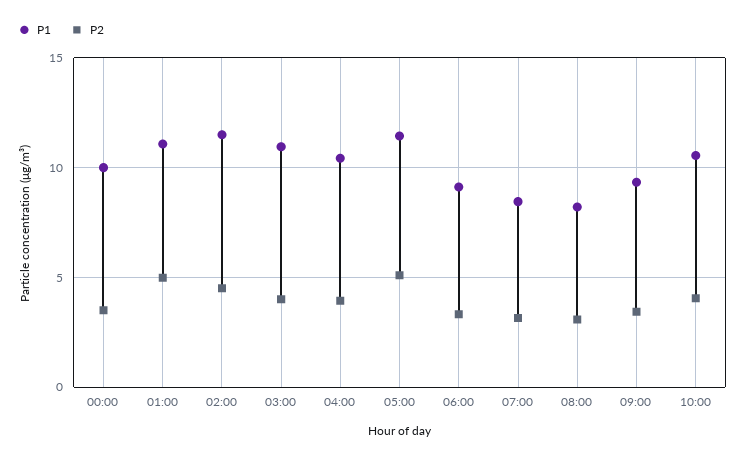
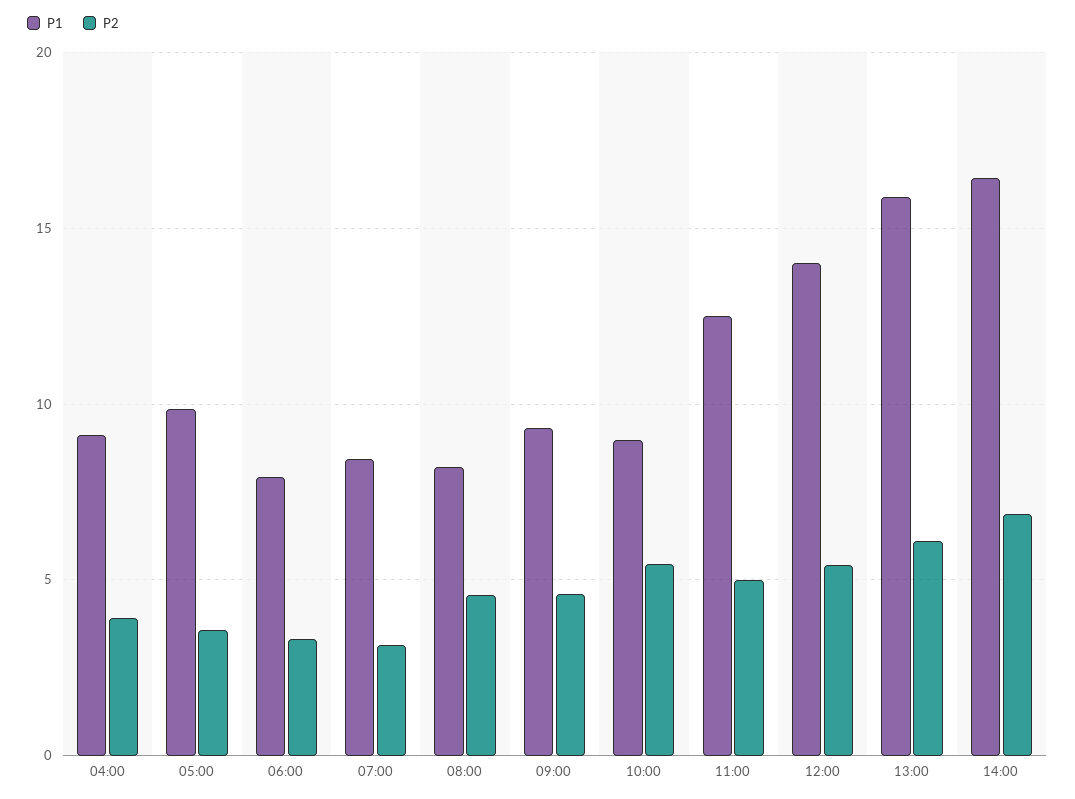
P1, 00:00: 10 -> none
P2, 00:00: 3.5 -> none
P1, 01:00: 11 -> none
P2, 01:00: 5 -> none
P1, 02:00: 11.5 -> none
P2, 02:00: 4.5 -> none
P1, 03:00: 11 -> none
P2, 03:00: 4 -> none
P1, 04:00: 10.5 -> 9
P1, 05:00: 11.5 -> 10
P2, 05:00: 5 -> 3.5
P1, 06:00: 9 -> 8
P2, 08:00: 3 -> 4.5
P2, 09:00: 3.5 -> 4.5
P1, 10:00: 10.5 -> 9
P2, 10:00: 4 -> 5.5
P1, 11:00: none -> 12.5
P2, 11:00: none -> 5
P1, 12:00: none -> 14
P2, 12:00: none -> 5.5
P1, 13:00: none -> 16
P2, 13:00: none -> 6
P1, 14:00: none -> 16.5
P2, 14:00: none -> 7

